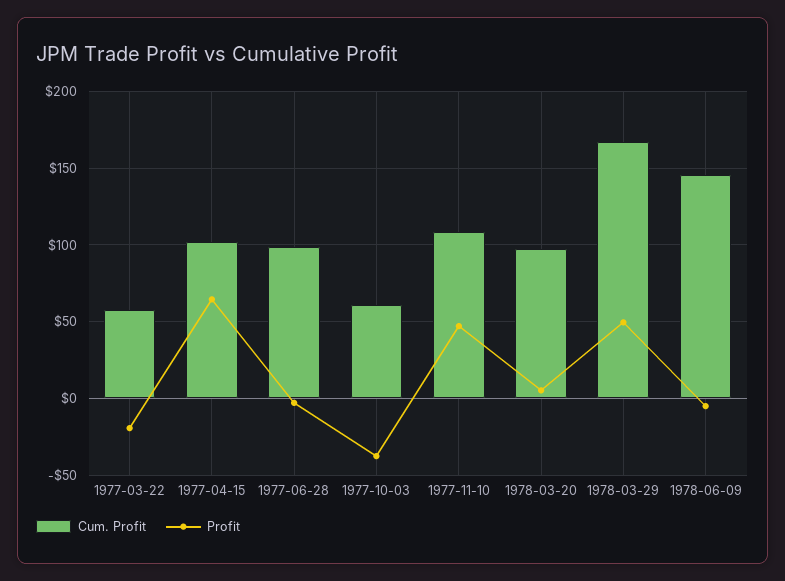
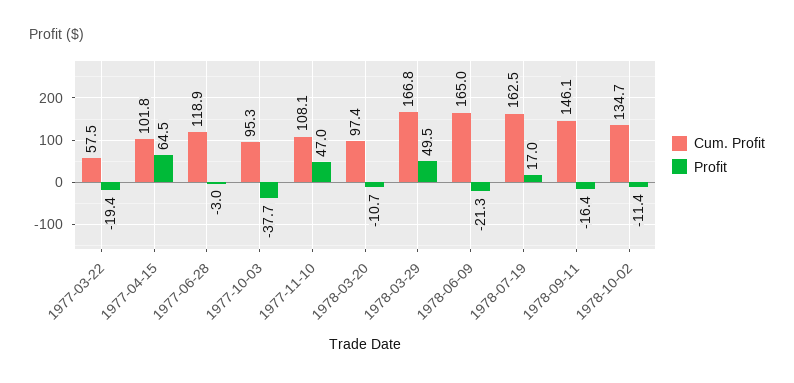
Cum. Profit, 1977-06-28: 100 -> 118.9
Cum. Profit, 1977-10-03: 60 -> 95.3
Profit, 1978-03-20: 5 -> -10.7
Cum. Profit, 1978-06-09: 145 -> 165
Profit, 1978-06-09: -5 -> -21.3
Cum. Profit, 1978-07-19: none -> 162.5
Profit, 1978-07-19: none -> 17
Cum. Profit, 1978-09-11: none -> 146.1
Profit, 1978-09-11: none -> -16.4
Cum. Profit, 1978-10-02: none -> 134.7
Profit, 1978-10-02: none -> -11.4

